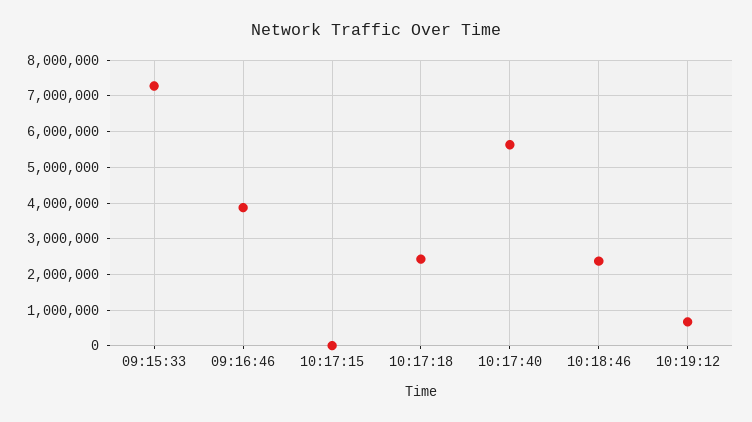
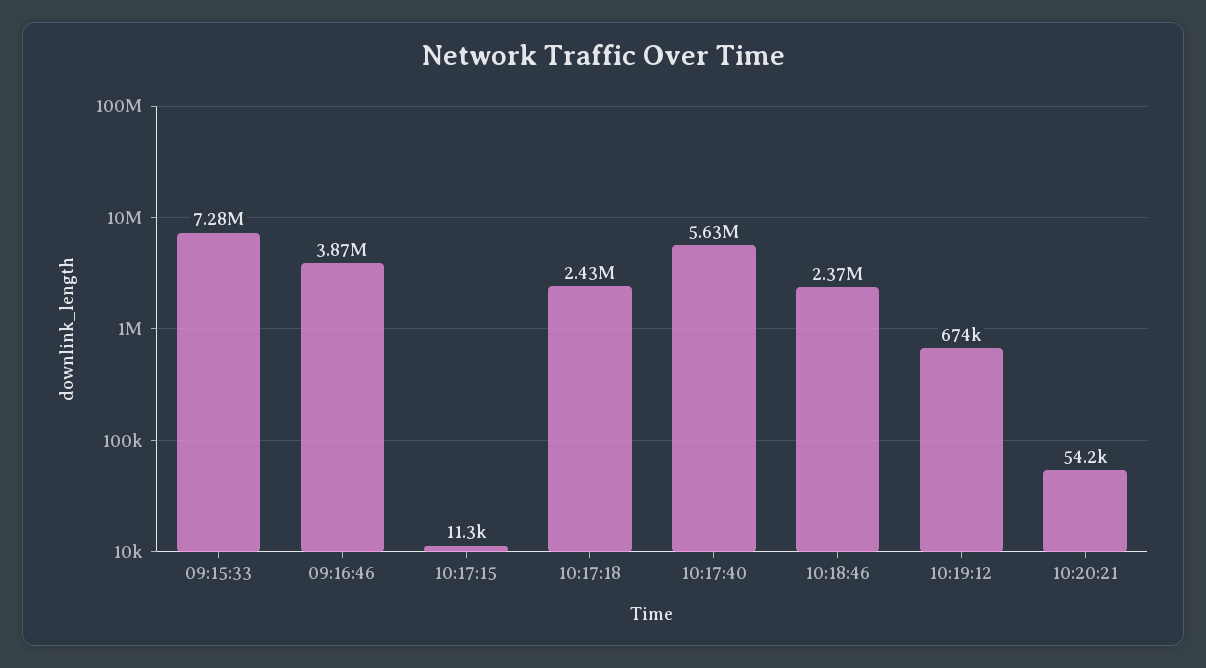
10:20:21: none -> 54200

